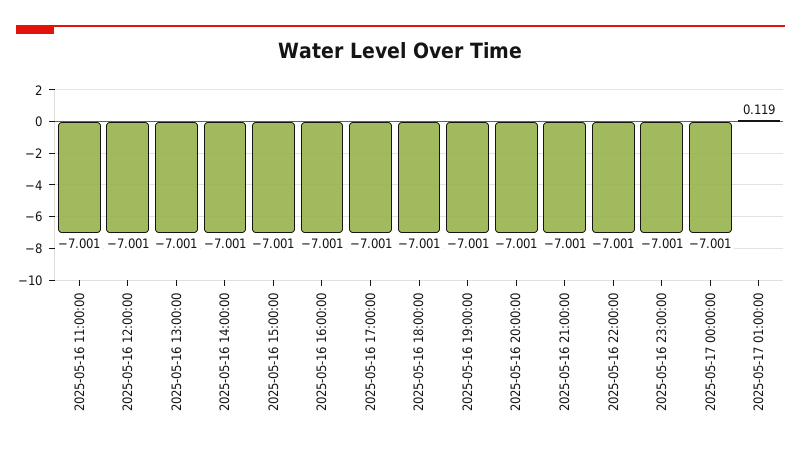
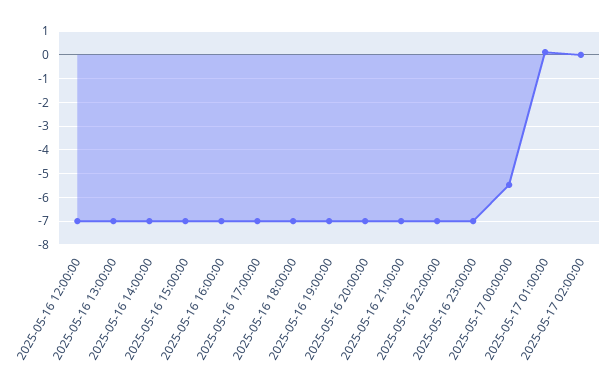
2025-05-16 11:00:00: -7.001 -> none
2025-05-17 00:00:00: -7.001 -> -5.5
2025-05-17 02:00:00: none -> 0

